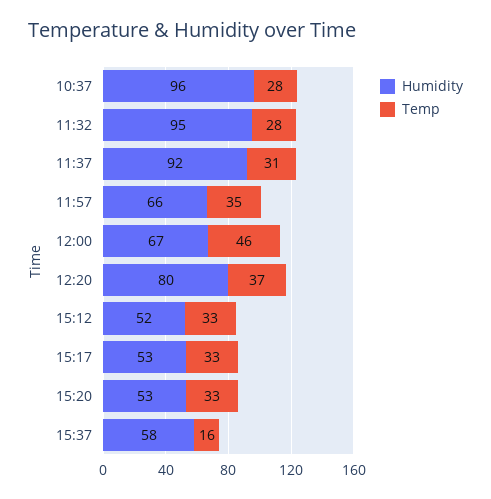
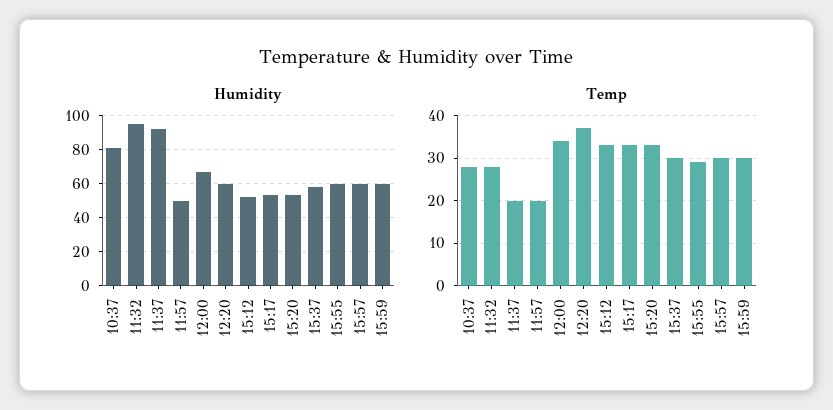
Humidity, 10:37: 96 -> 80
Temp, 11:37: 31 -> 20
Humidity, 11:57: 66 -> 50
Temp, 11:57: 35 -> 20
Temp, 12:00: 46 -> 35
Humidity, 12:20: 80 -> 60
Temp, 15:37: 16 -> 30
Humidity, 15:55: none -> 60
Humidity, 15:57: none -> 60
Humidity, 15:59: none -> 60
Temp, 15:55: none -> 30
Temp, 15:57: none -> 30
Temp, 15:59: none -> 30

